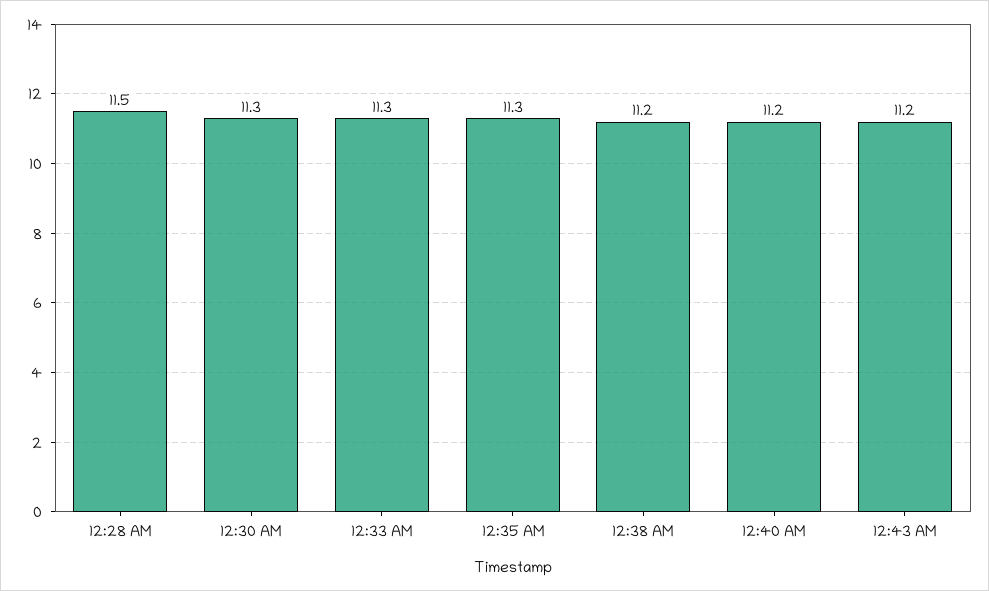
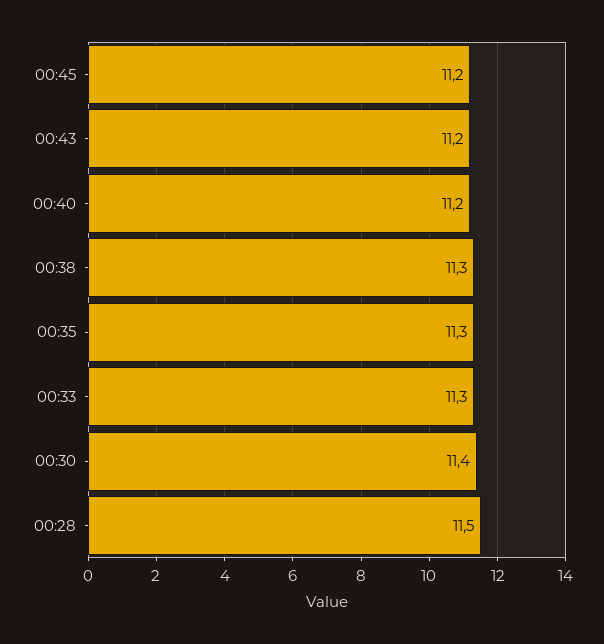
12:30 AM: 11.3 -> 11.4
12:38 AM: 11.2 -> 11.3
00:45: none -> 11.2

